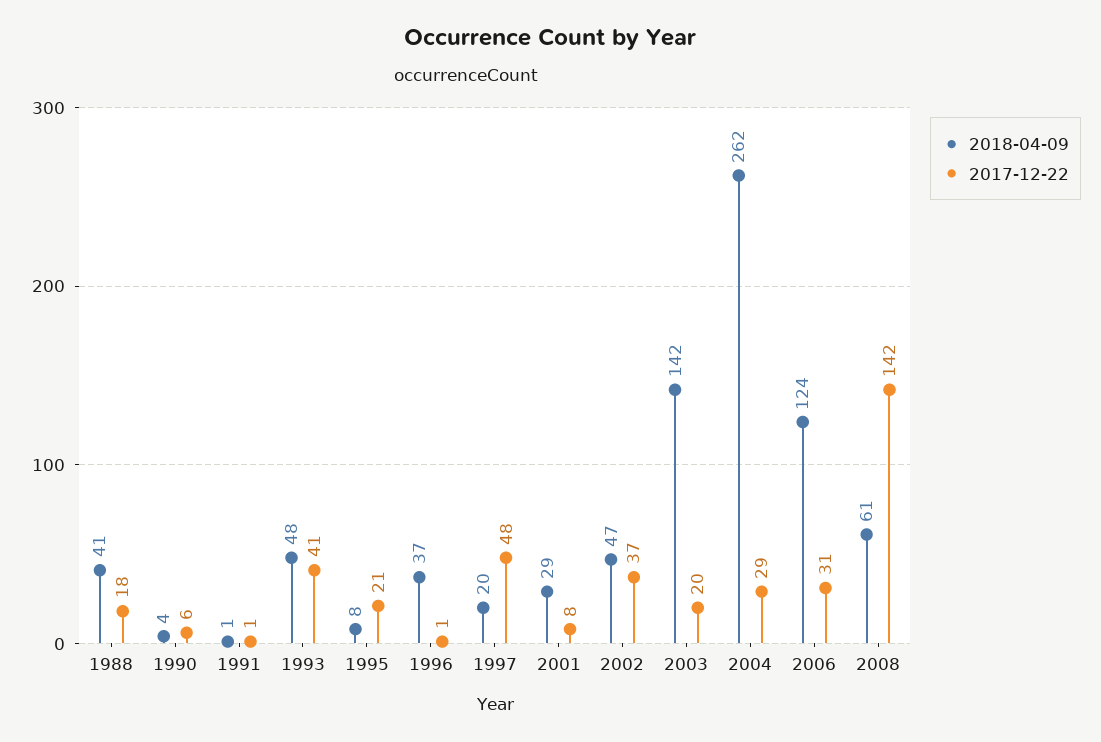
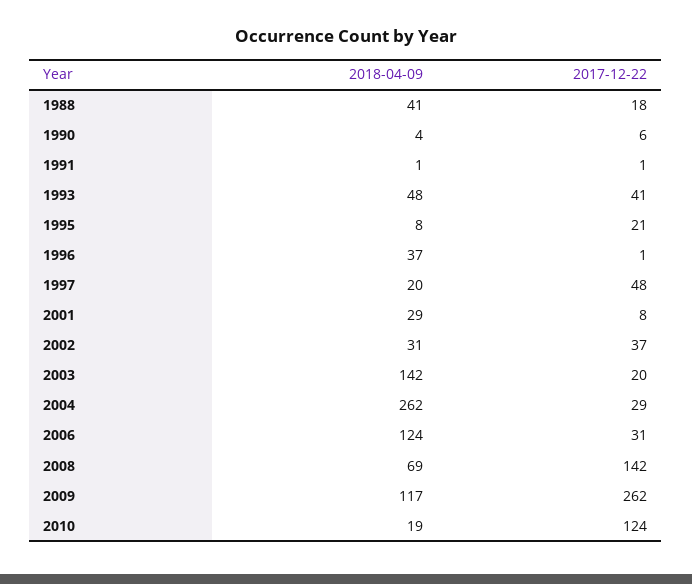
2018-04-09, 2002: 47 -> 31
2018-04-09, 2008: 61 -> 69
2018-04-09, 2009: none -> 117
2017-12-22, 2009: none -> 262
2018-04-09, 2010: none -> 19
2017-12-22, 2010: none -> 124

